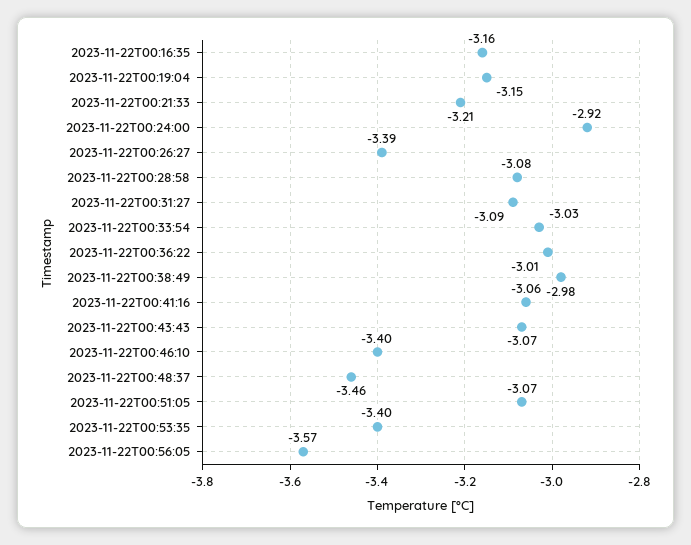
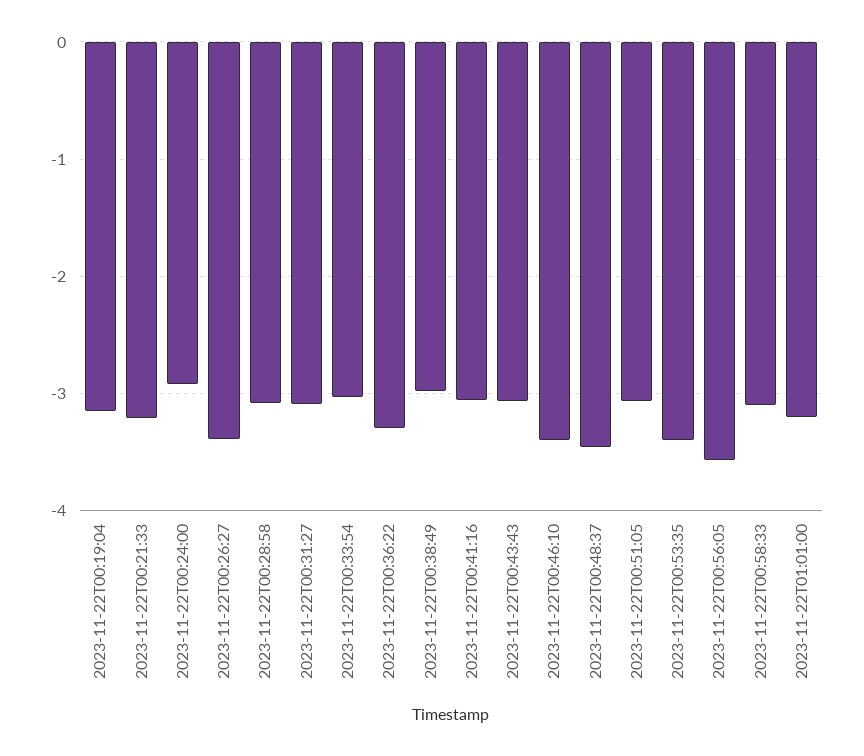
2023-11-22T00:16:35: -3.16 -> none
2023-11-22T00:36:22: -3.01 -> -3.3
2023-11-22T00:58:33: none -> -3.1
2023-11-22T01:01:00: none -> -3.2

